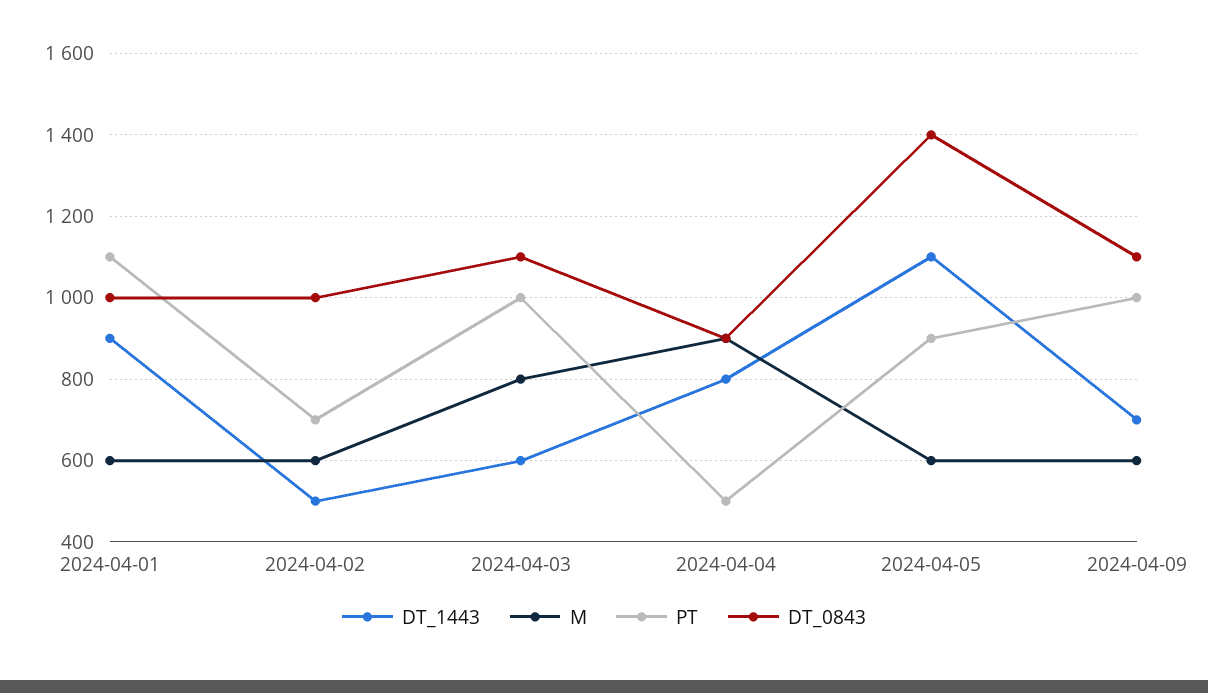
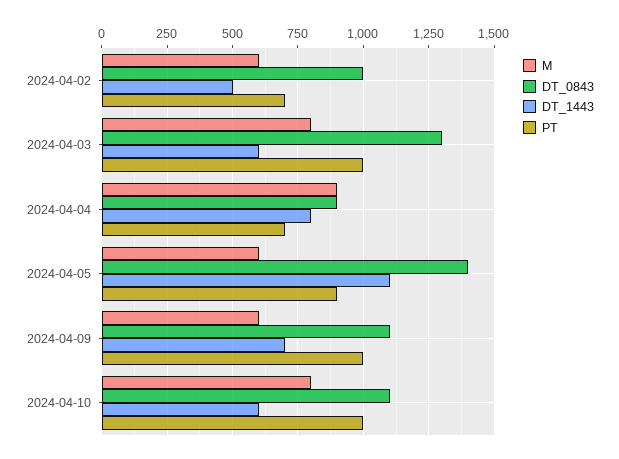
DT_1443, 2024-04-01: 900 -> none
M, 2024-04-01: 600 -> none
PT, 2024-04-01: 1100 -> none
DT_0843, 2024-04-01: 1000 -> none
DT_0843, 2024-04-03: 1100 -> 1300
PT, 2024-04-04: 500 -> 700
M, 2024-04-10: none -> 800
DT_0843, 2024-04-10: none -> 1100
DT_1443, 2024-04-10: none -> 600
PT, 2024-04-10: none -> 1000

